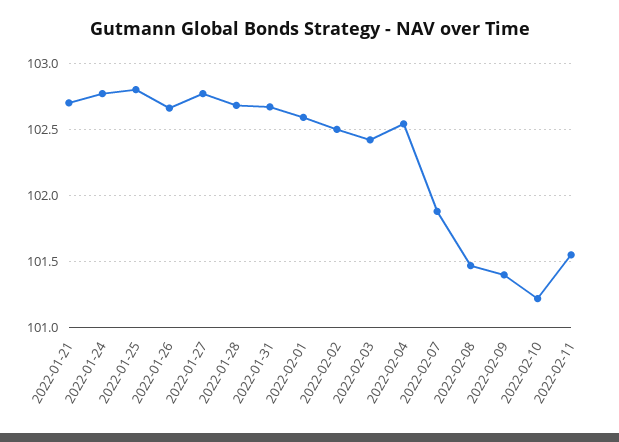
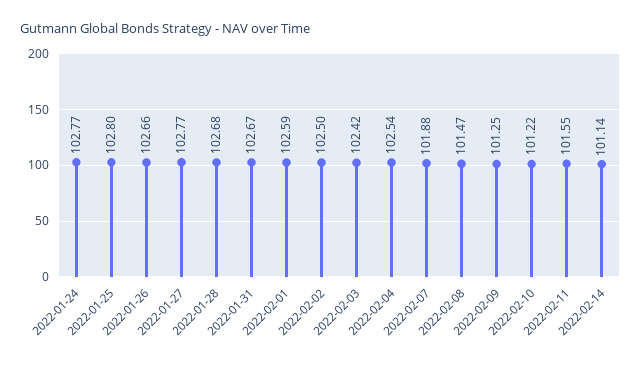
2022-01-21: 102.7 -> none
2022-02-09: 101.4 -> 101.25
2022-02-14: none -> 101.14

